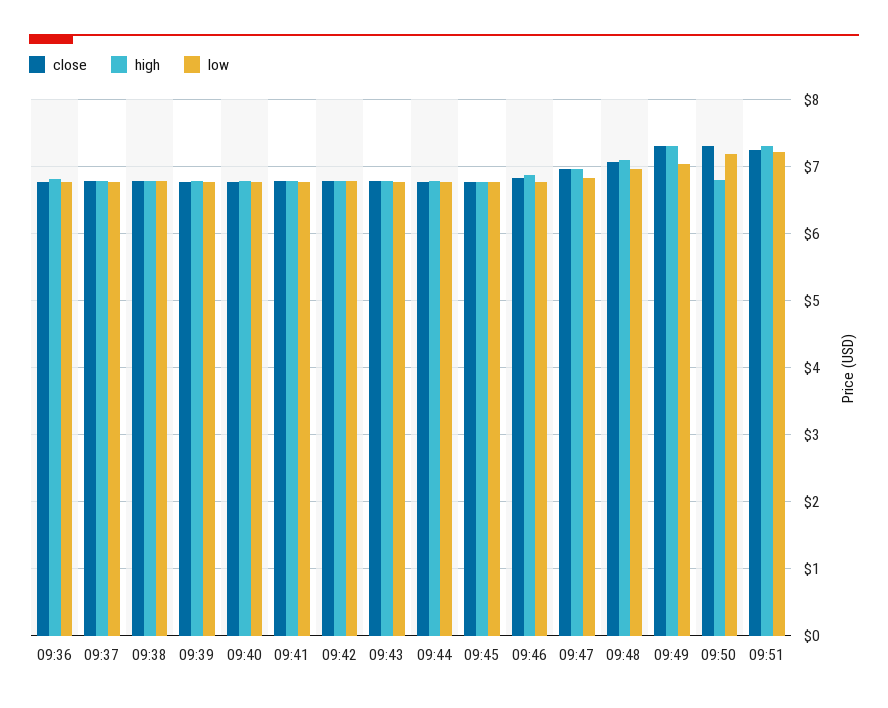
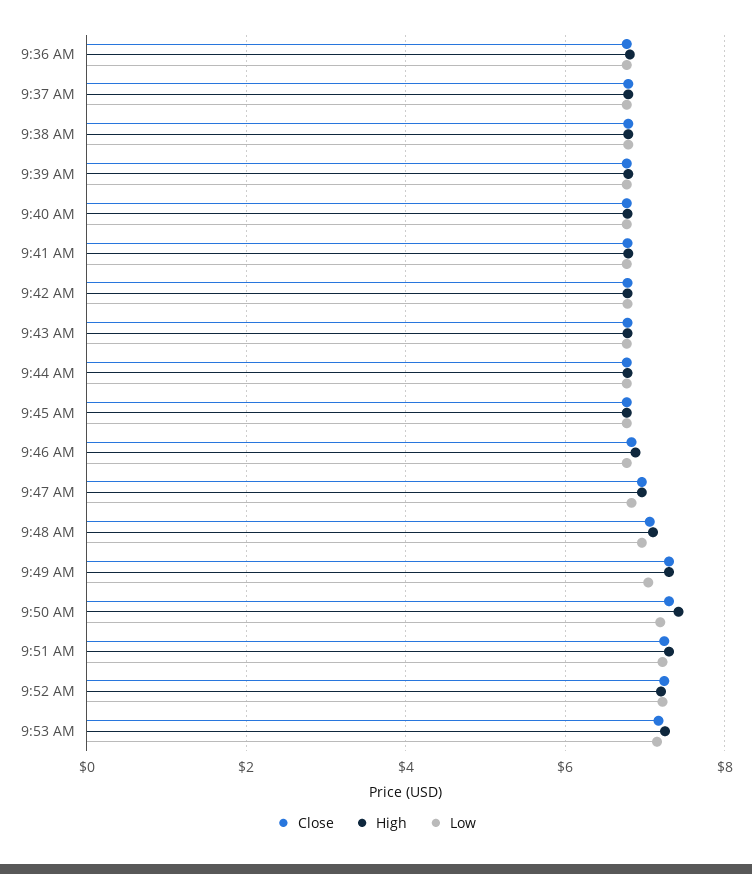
high, 09:50: 6.8 -> 7.4
close, 9:52 AM: none -> 7.2
high, 9:52 AM: none -> 7.2
low, 9:52 AM: none -> 7.2
close, 9:53 AM: none -> 7.2
high, 9:53 AM: none -> 7.2
low, 9:53 AM: none -> 7.2

